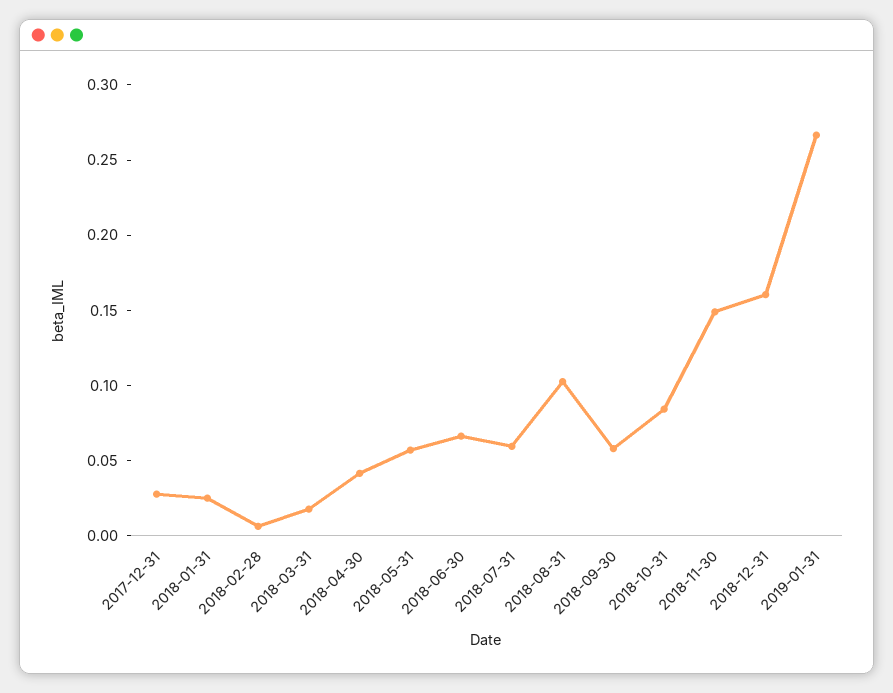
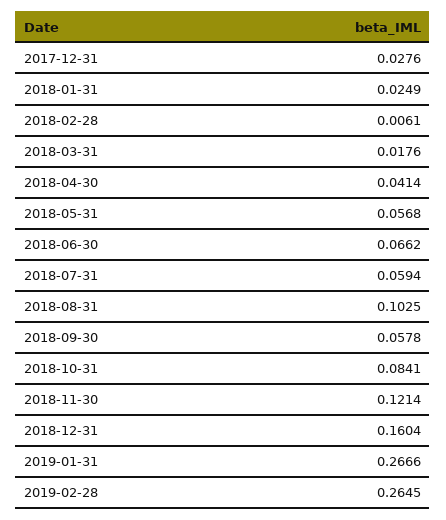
2018-11-30: 0.15 -> 0.1214
2019-02-28: none -> 0.2645

